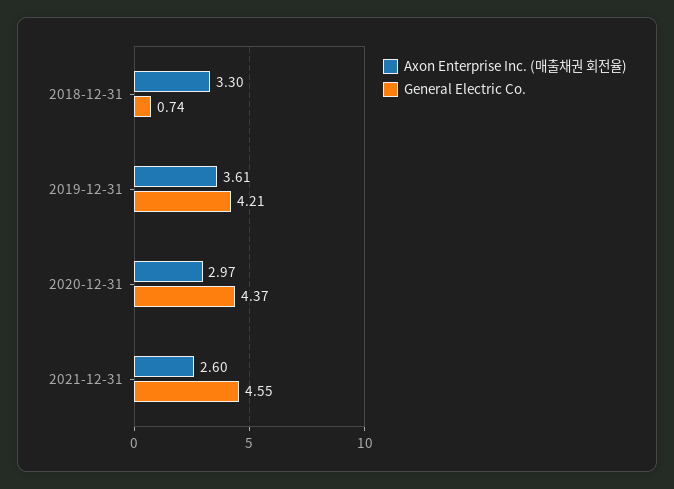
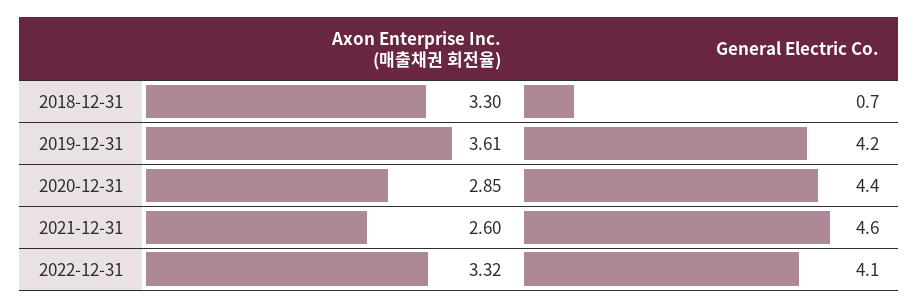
Axon Enterprise Inc. (매출채권 회전율), 2020-12-31: 2.97 -> 2.85
Axon Enterprise Inc. (매출채권 회전율), 2022-12-31: none -> 3.32
General Electric Co., 2022-12-31: none -> 4.1

